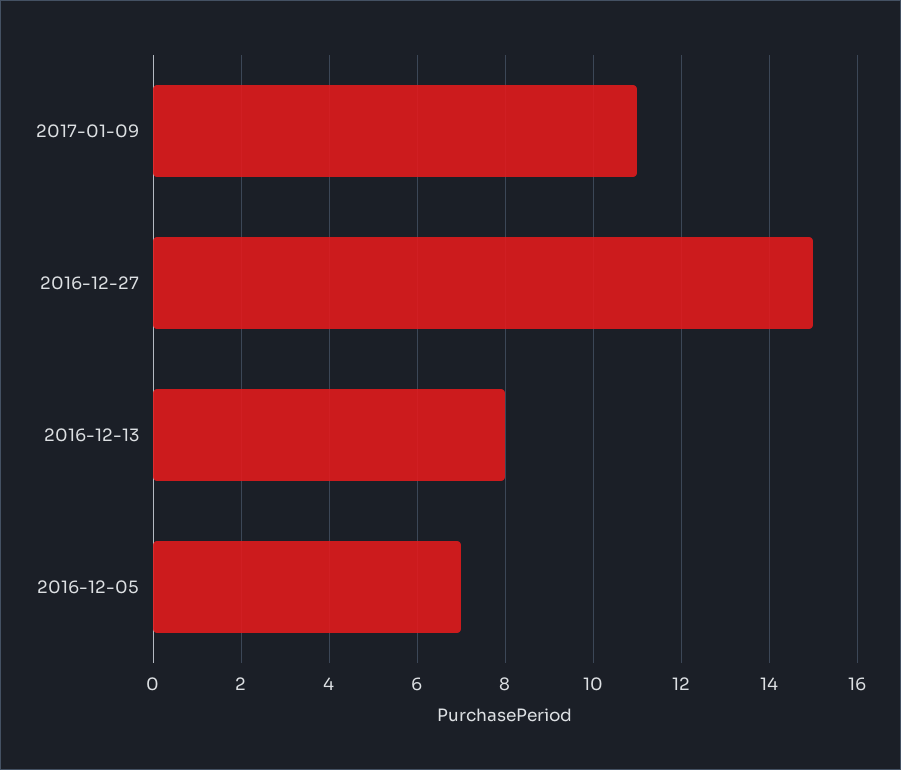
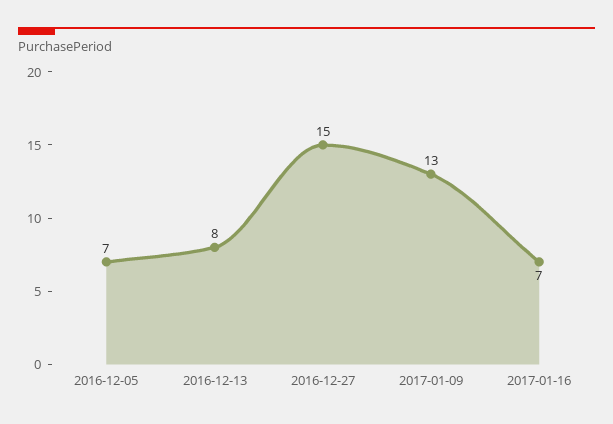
2017-01-09: 11 -> 13
2017-01-16: none -> 7

